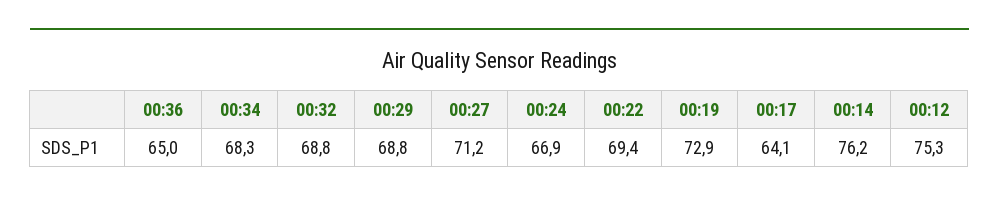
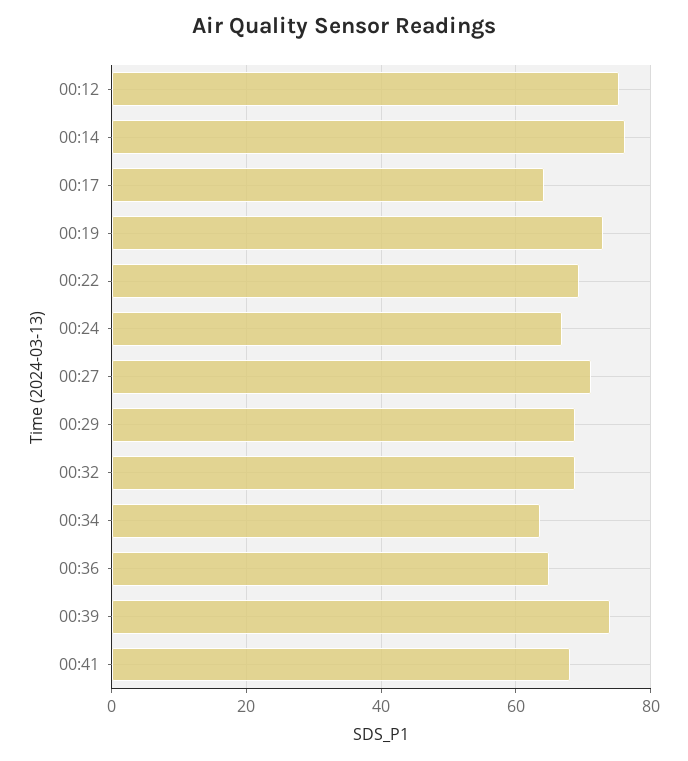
00:34: 68.3 -> 64
00:39: none -> 74
00:41: none -> 68

